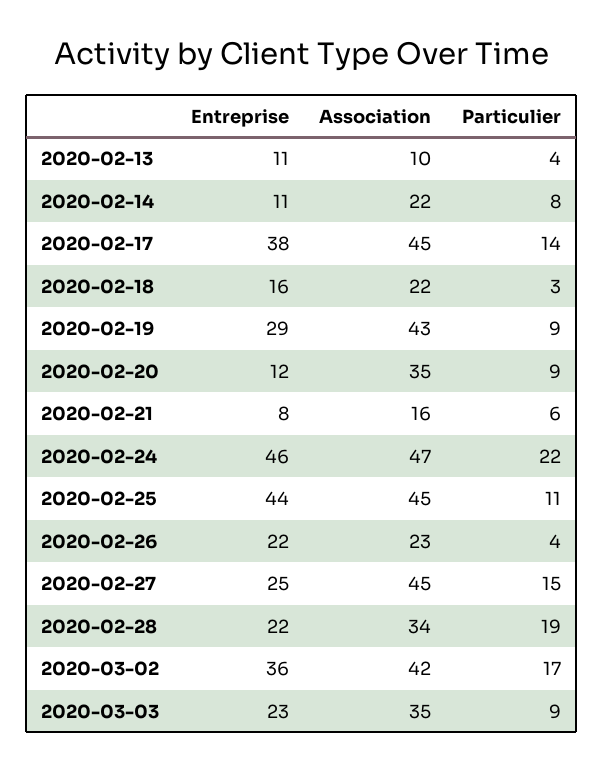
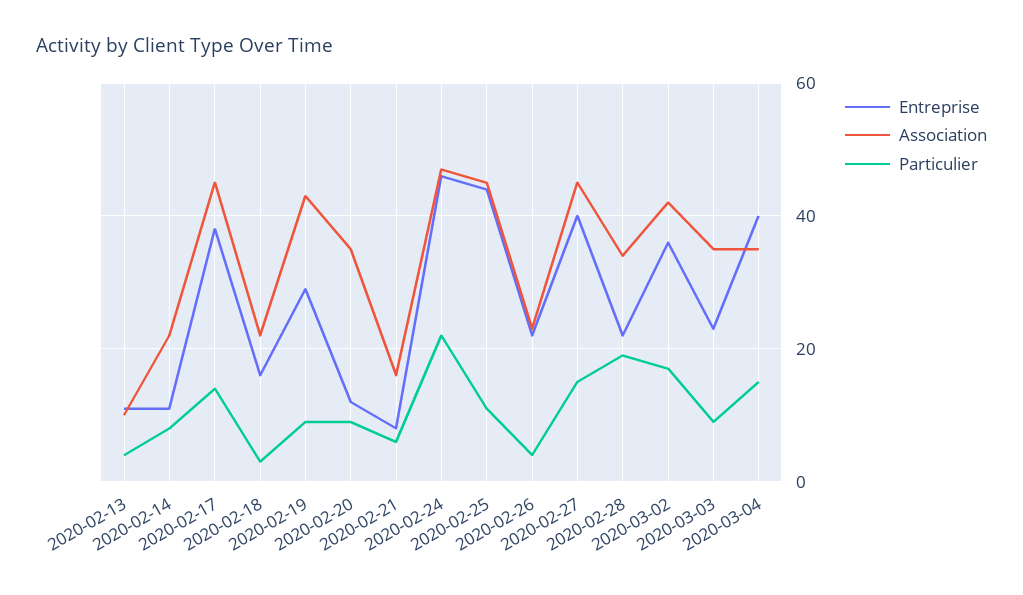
Entreprise, 2020-02-27: 25 -> 40
Entreprise, 2020-03-04: none -> 40
Association, 2020-03-04: none -> 35
Particulier, 2020-03-04: none -> 15

